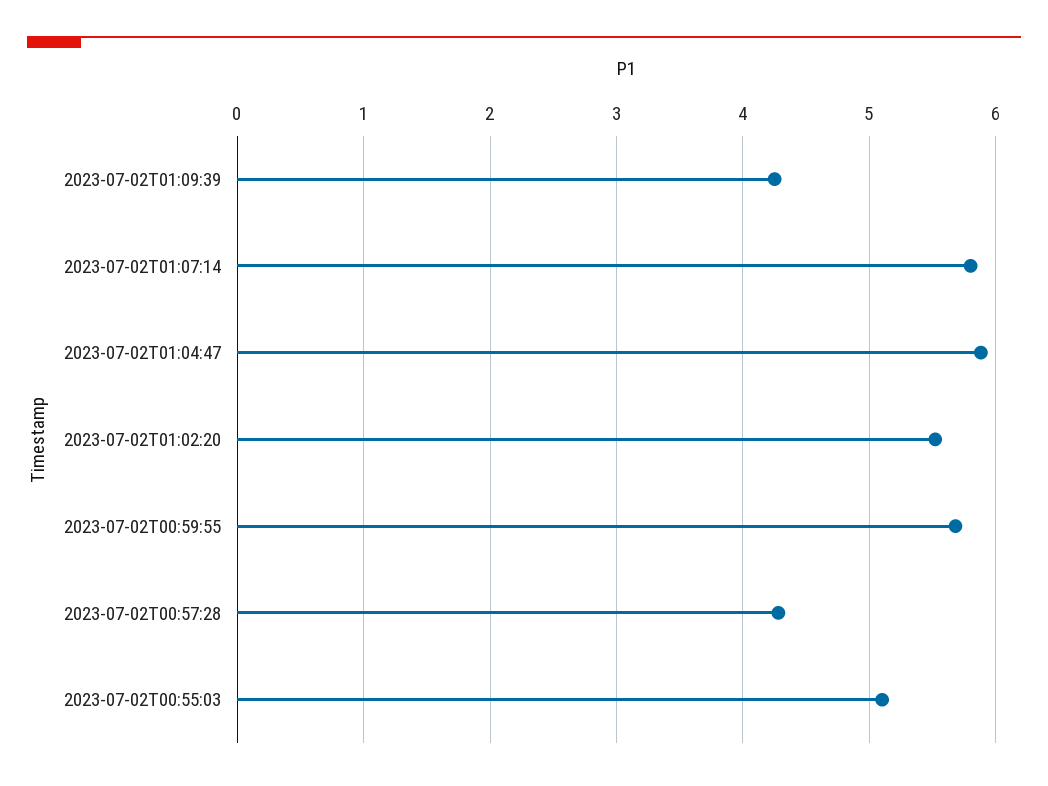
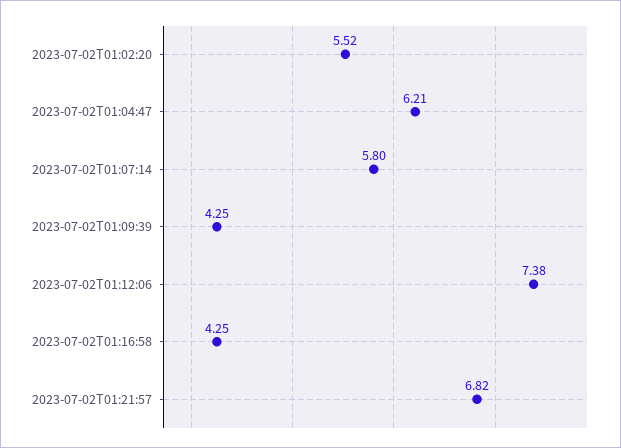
2023-07-02T01:04:47: 5.9 -> 6.21
2023-07-02T00:59:55: 5.7 -> none
2023-07-02T00:57:28: 4.3 -> none
2023-07-02T00:55:03: 5.1 -> none
2023-07-02T01:12:06: none -> 7.38
2023-07-02T01:16:58: none -> 4.25
2023-07-02T01:21:57: none -> 6.82

